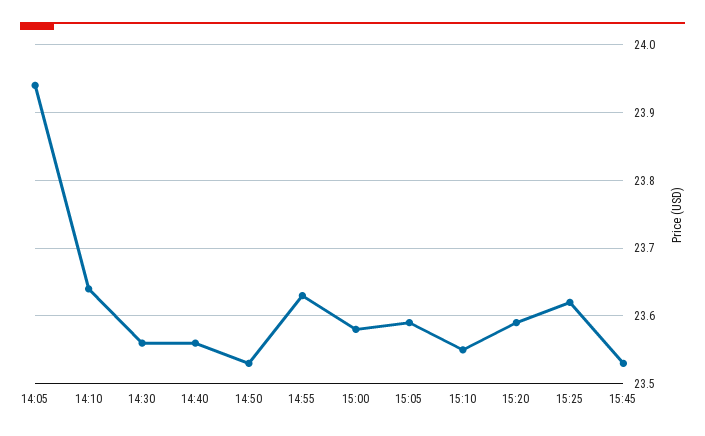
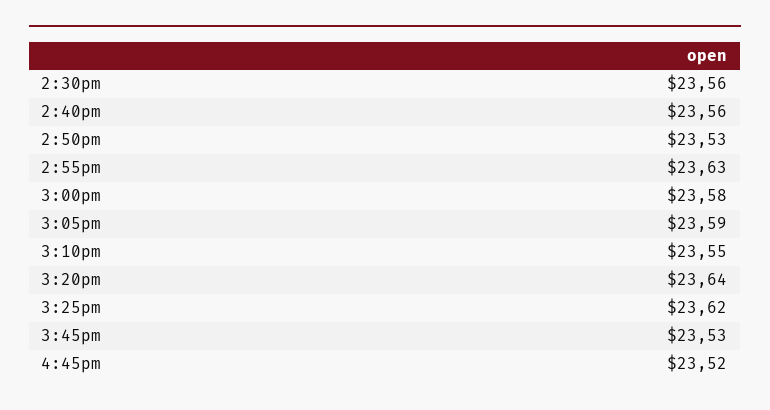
14:05: 23.94 -> none
14:10: 23.64 -> none
15:20: 23.59 -> 23.64
4:45pm: none -> 23.52

